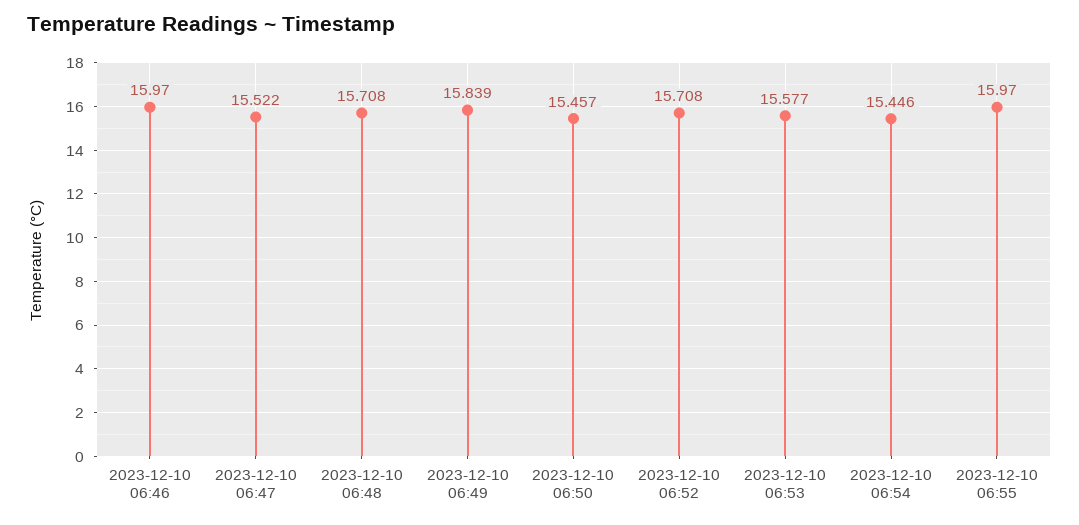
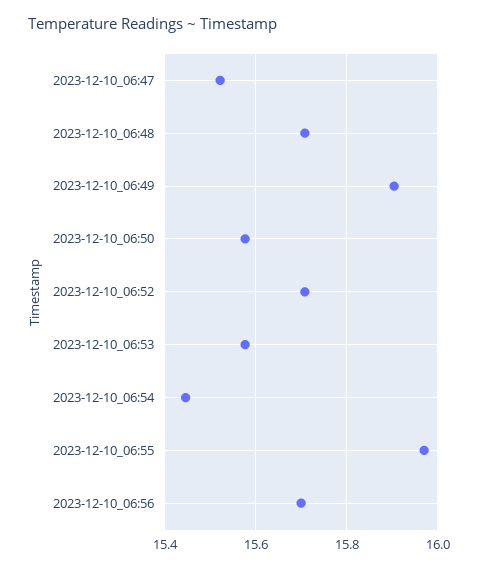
2023-12-10 06:46: 15.97 -> none
2023-12-10 06:49: 15.839 -> 15.9
2023-12-10 06:50: 15.457 -> 15.58
2023-12-10_06:56: none -> 15.7

